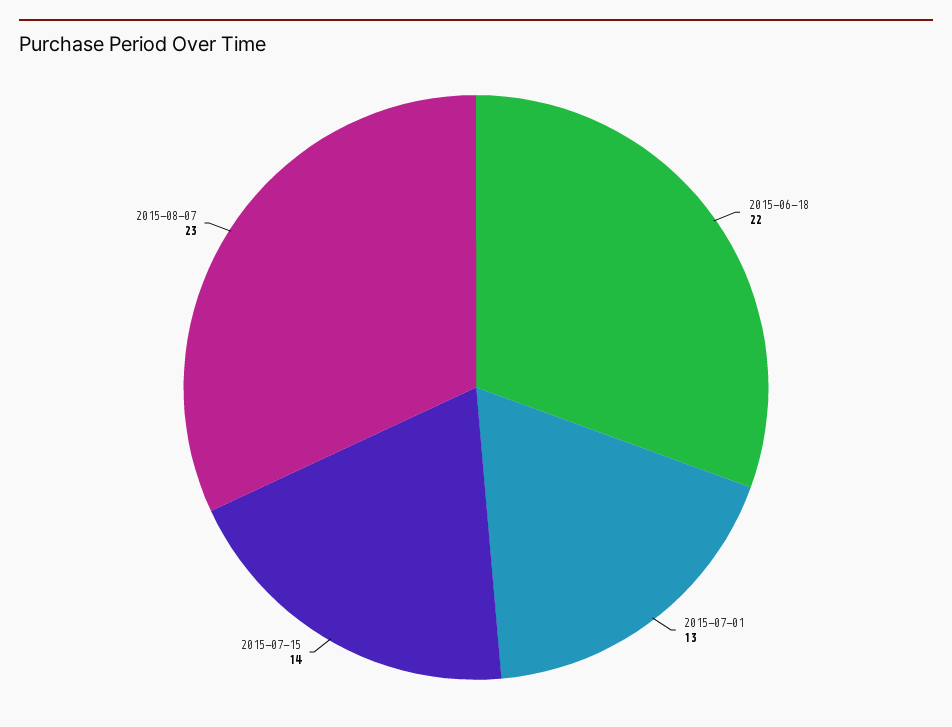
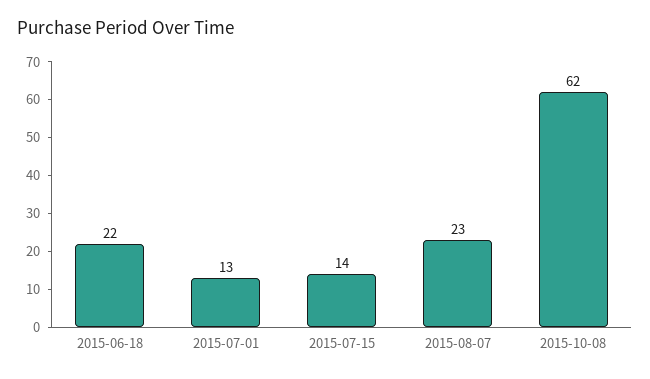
2015-10-08: none -> 62

